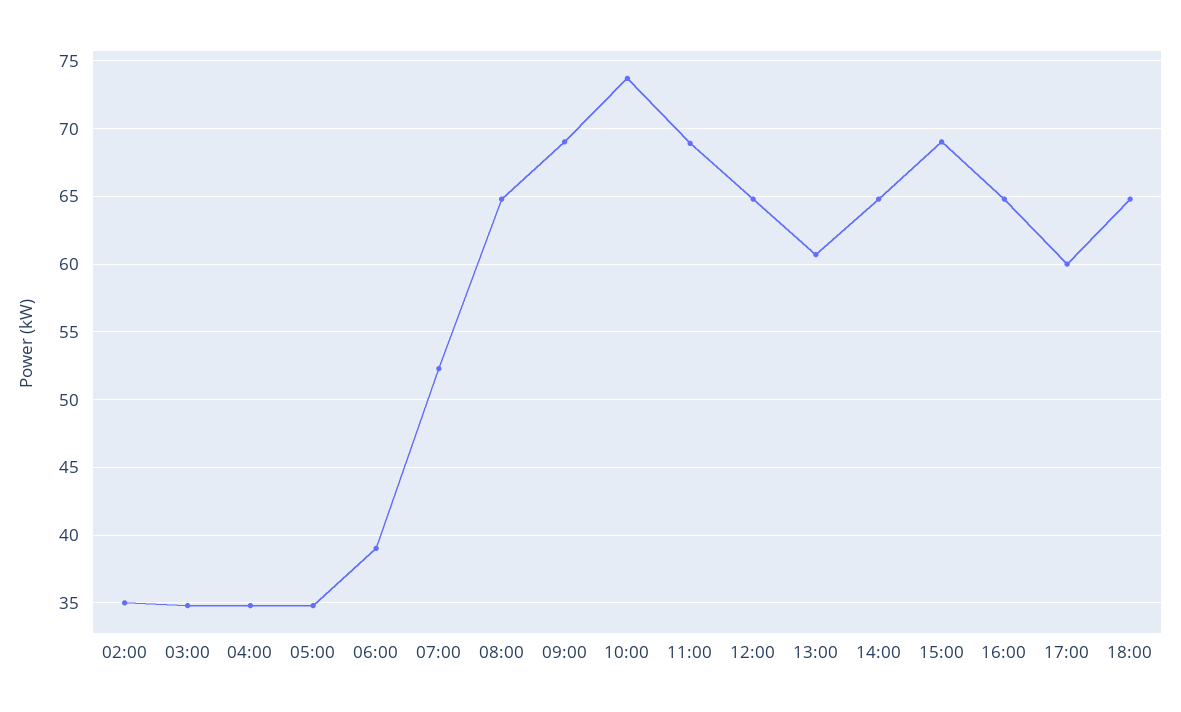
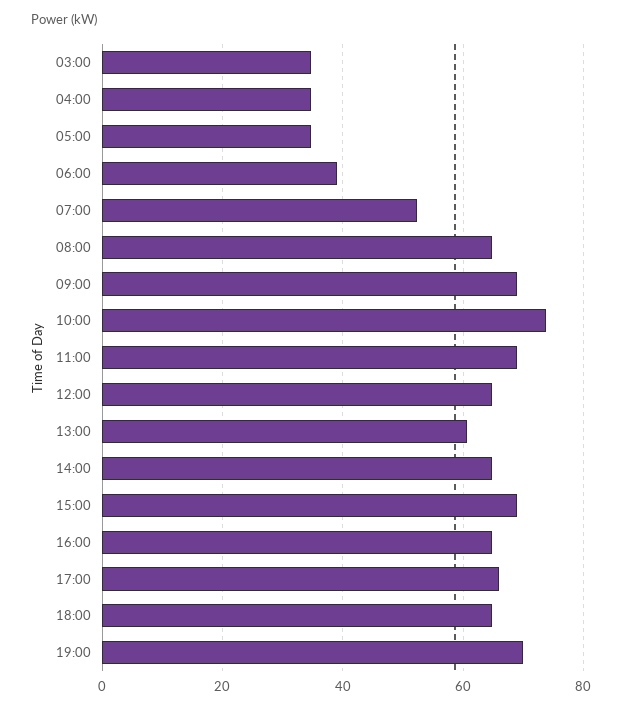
02:00: 35 -> none
17:00: 60 -> 66
19:00: none -> 70

